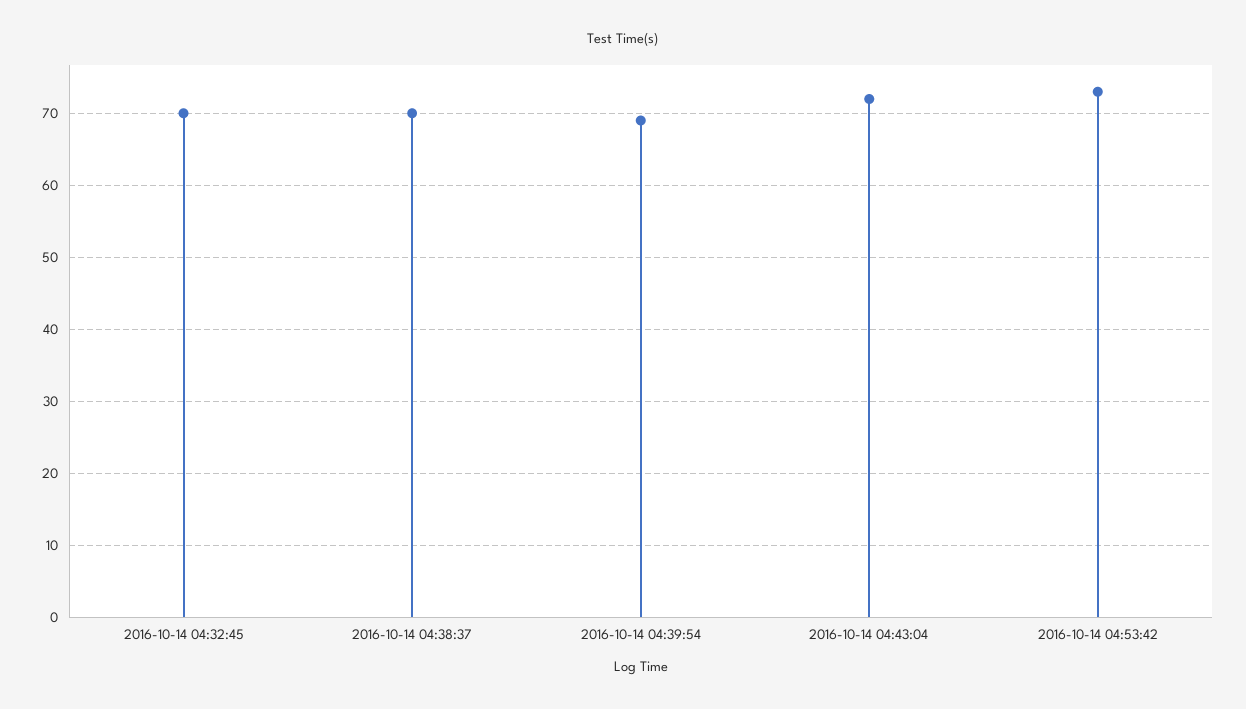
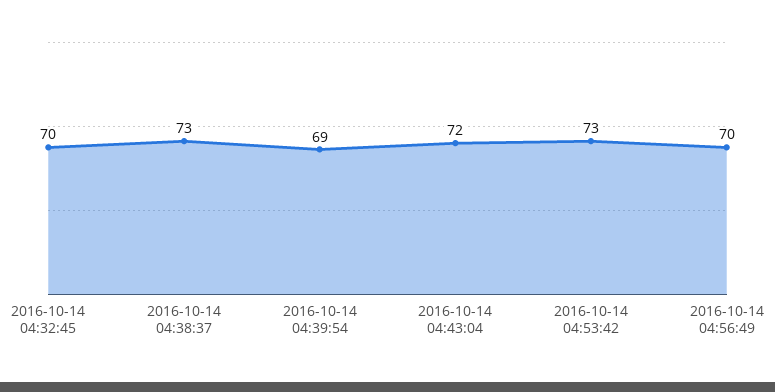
2016-10-14 04:38:37: 70 -> 73
2016-10-14 04:56:49: none -> 70

